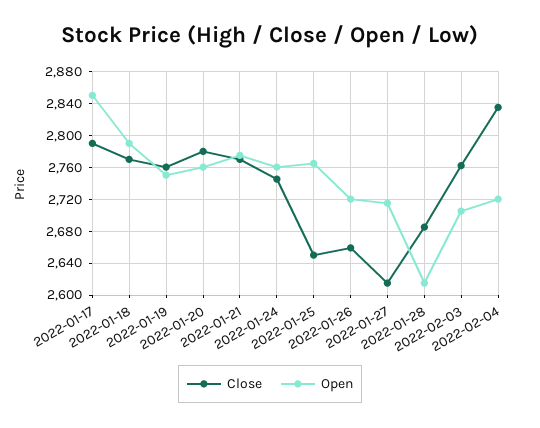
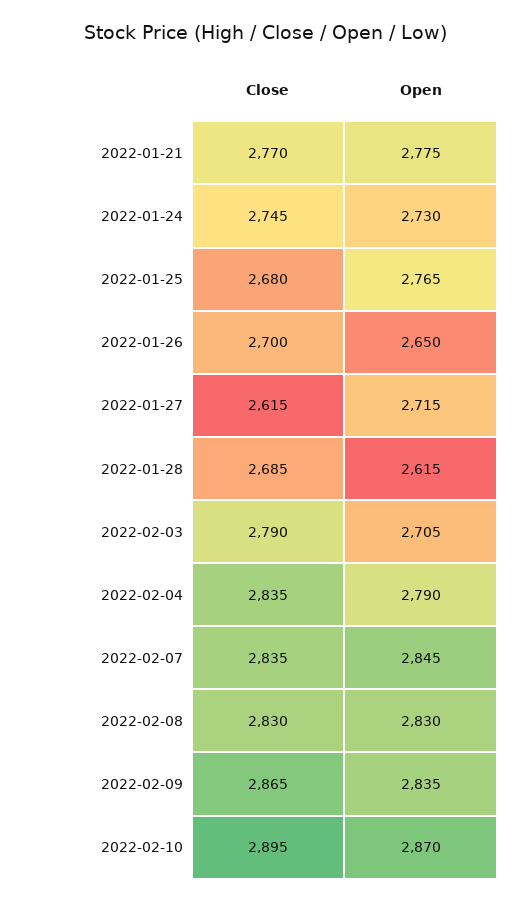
Close, 2022-01-17: 2790 -> none
Open, 2022-01-17: 2850 -> none
Close, 2022-01-18: 2770 -> none
Open, 2022-01-18: 2790 -> none
Close, 2022-01-19: 2760 -> none
Open, 2022-01-19: 2750 -> none
Close, 2022-01-20: 2780 -> none
Open, 2022-01-20: 2760 -> none
Open, 2022-01-24: 2760 -> 2730
Close, 2022-01-25: 2650 -> 2680
Close, 2022-01-26: 2660 -> 2700
Open, 2022-01-26: 2720 -> 2650
Close, 2022-02-03: 2760 -> 2790
Open, 2022-02-04: 2720 -> 2790
Close, 2022-02-07: none -> 2835
Open, 2022-02-07: none -> 2845
Close, 2022-02-08: none -> 2830
Open, 2022-02-08: none -> 2830
Close, 2022-02-09: none -> 2865
Open, 2022-02-09: none -> 2835
Close, 2022-02-10: none -> 2895
Open, 2022-02-10: none -> 2870

